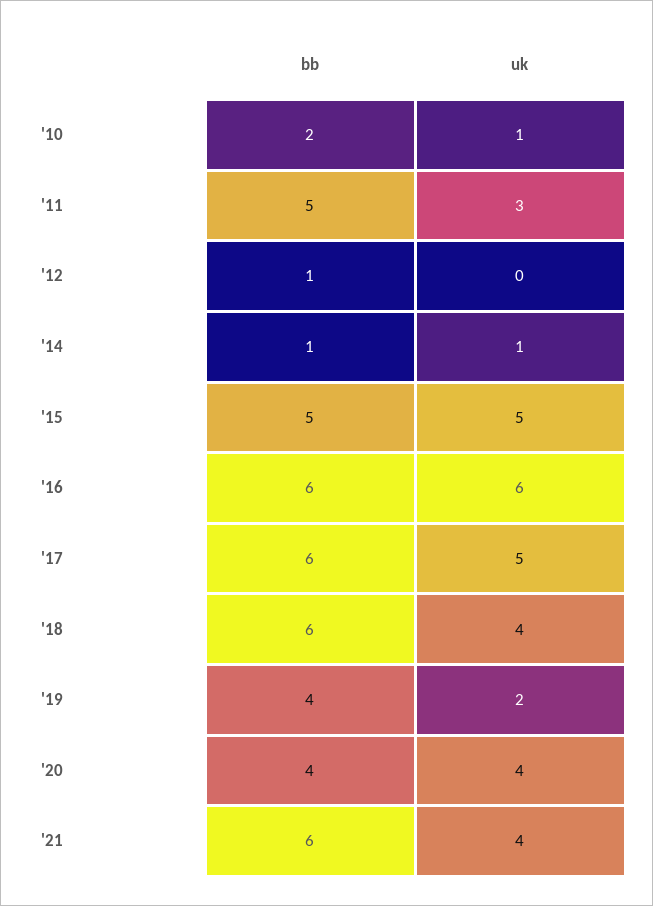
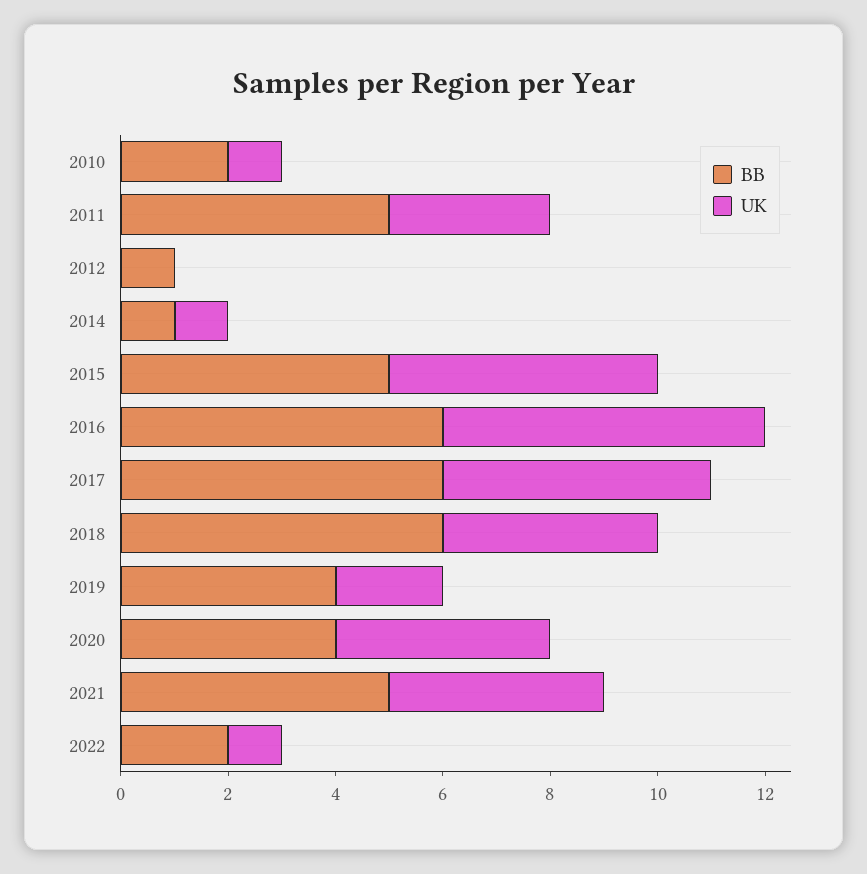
bb, '21: 6 -> 5
bb, 2022: none -> 2
uk, 2022: none -> 1

